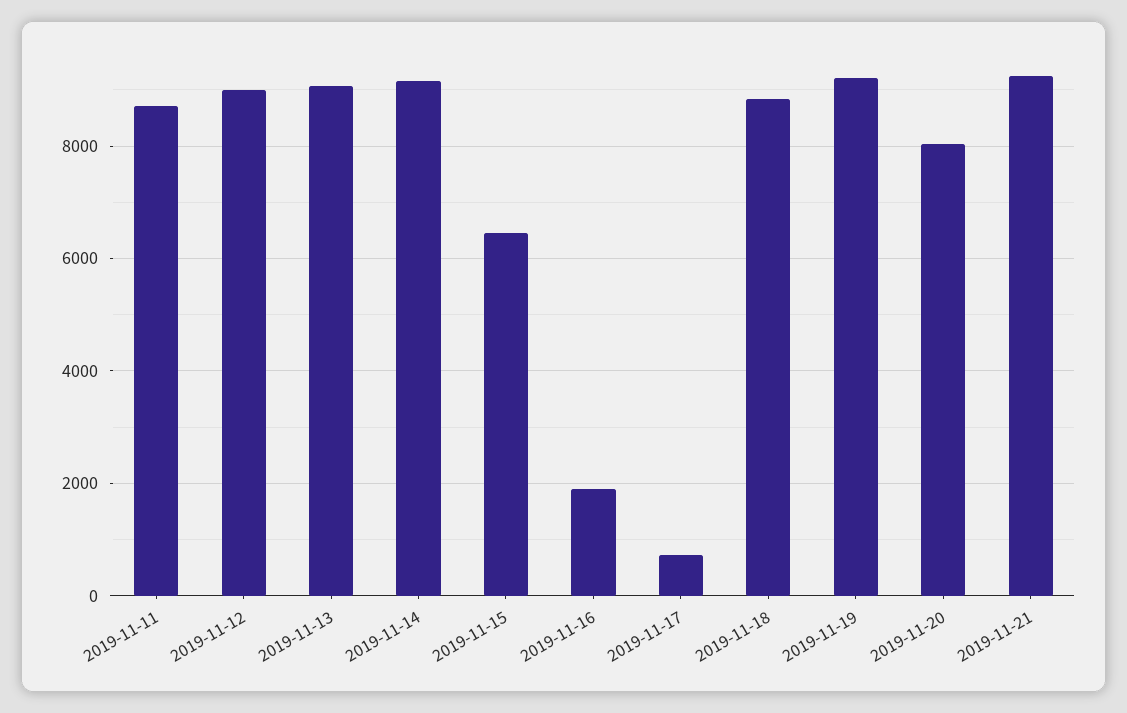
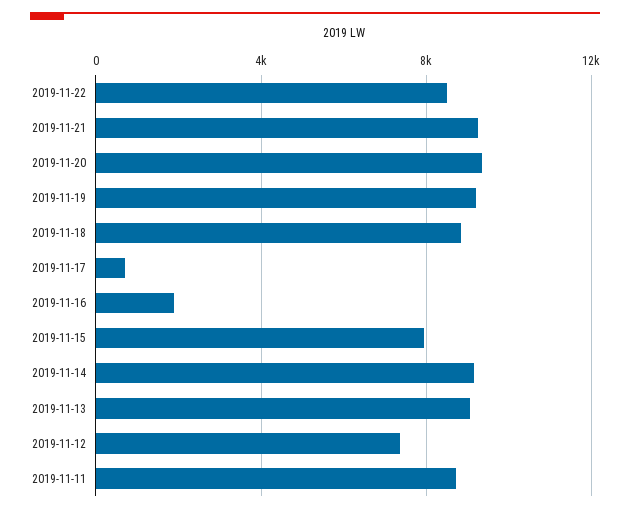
2019-11-12: 9000 -> 7500
2019-11-15: 6400 -> 8000
2019-11-20: 8000 -> 9500
2019-11-22: none -> 8500

